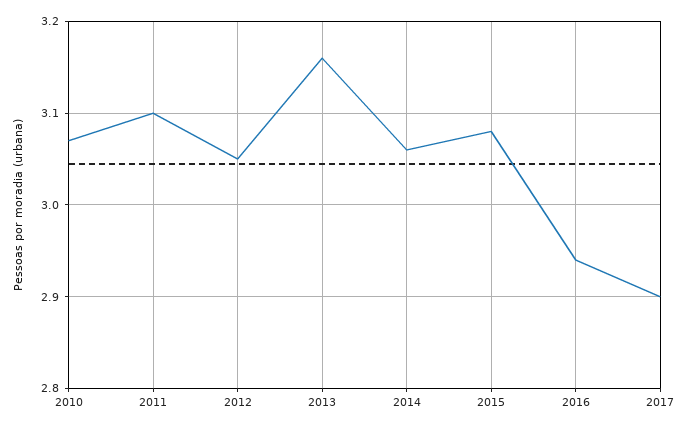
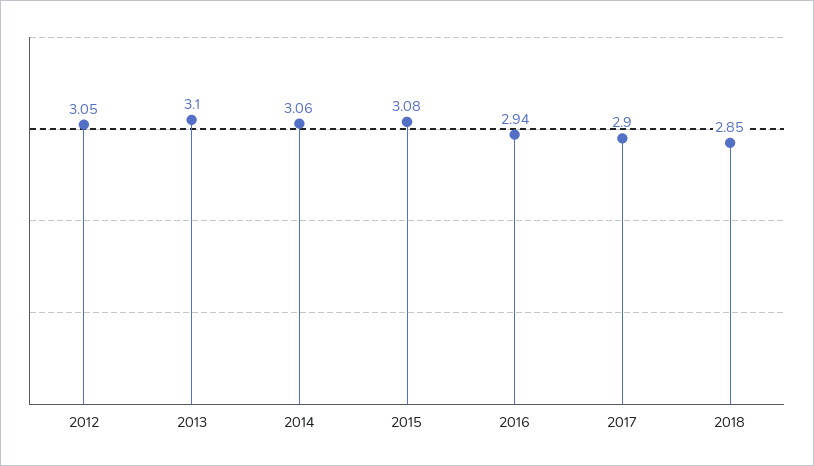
2010: 3.07 -> none
2011: 3.1 -> none
2013: 3.16 -> 3.1
2018: none -> 2.85

